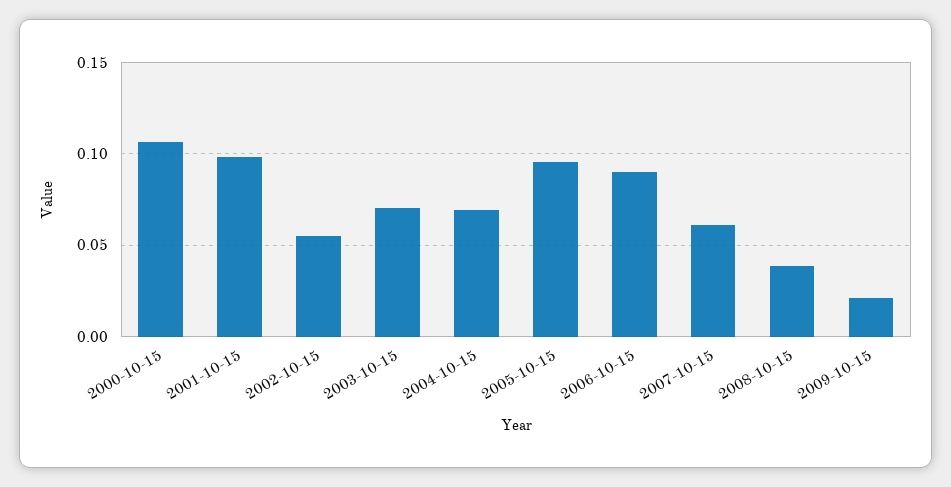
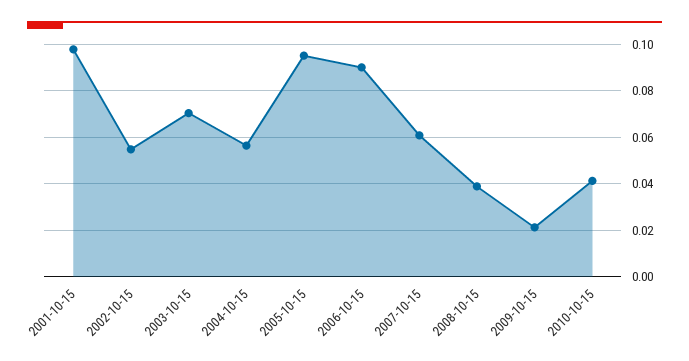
2000-10-15: 0.105 -> none
2004-10-15: 0.07 -> 0.055
2010-10-15: none -> 0.04

